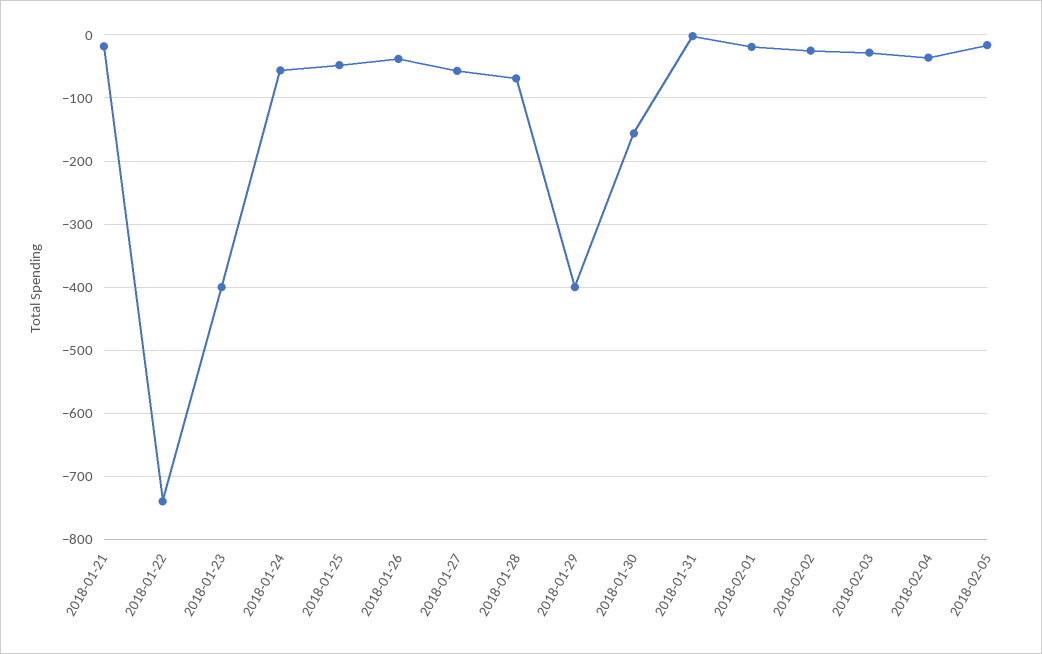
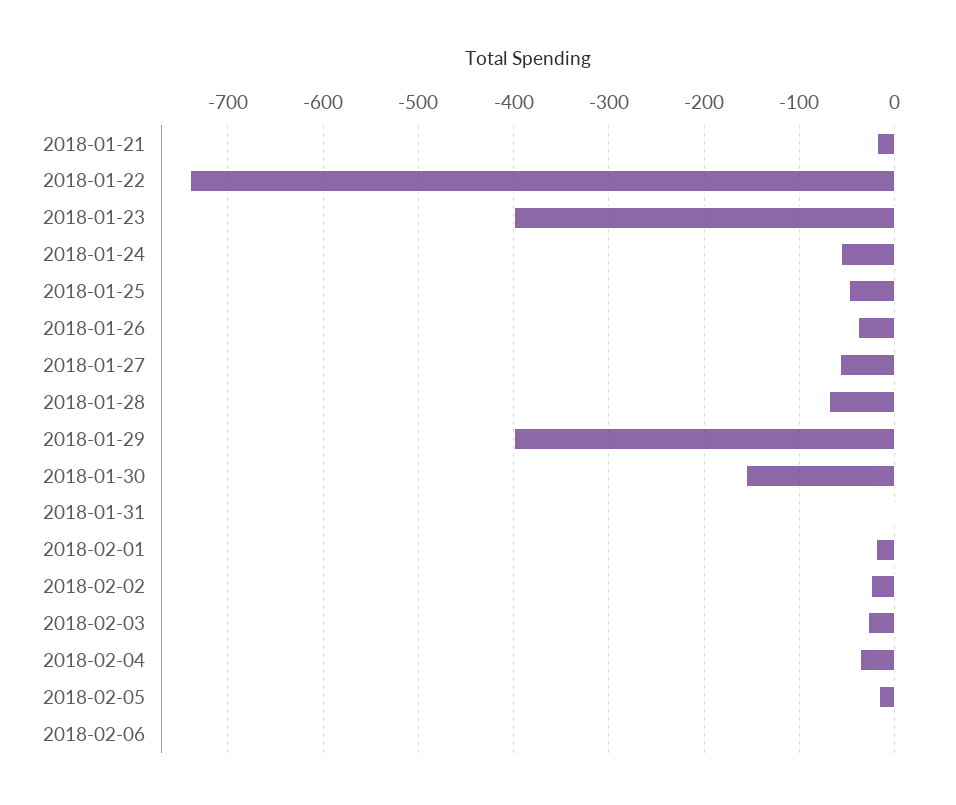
2018-02-06: none -> 0

